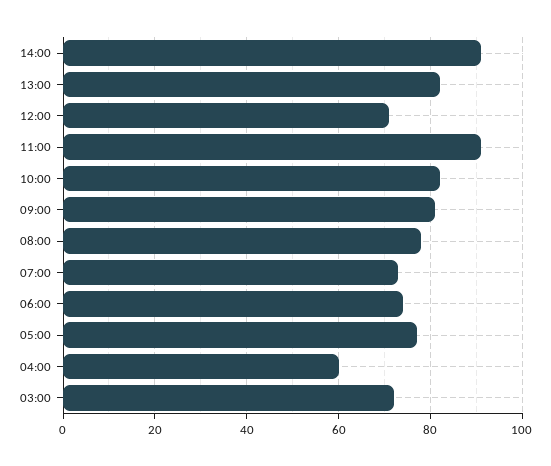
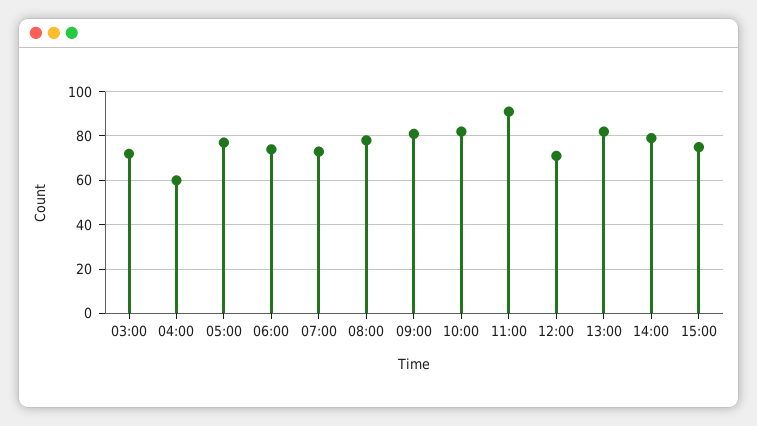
14:00: 90 -> 80
15:00: none -> 75

